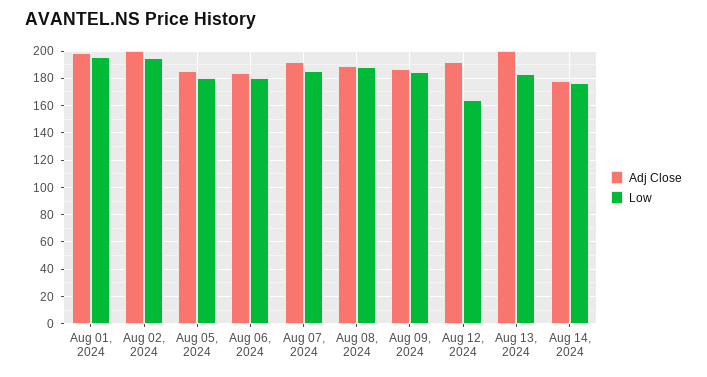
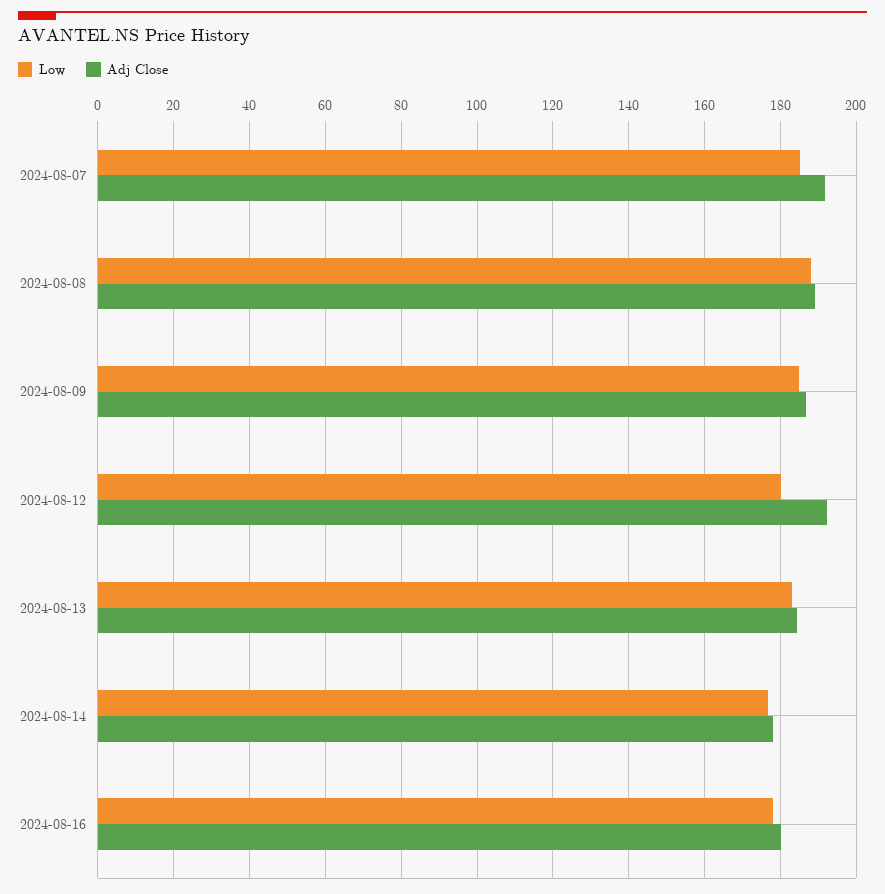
Adj Close, Aug 01, 2024: 200 -> none
Low, Aug 01, 2024: 195 -> none
Adj Close, Aug 02, 2024: 200 -> none
Low, Aug 02, 2024: 195 -> none
Adj Close, Aug 05, 2024: 185 -> none
Low, Aug 05, 2024: 180 -> none
Adj Close, Aug 06, 2024: 185 -> none
Low, Aug 06, 2024: 180 -> none
Low, Aug 12, 2024: 165 -> 180
Adj Close, Aug 13, 2024: 200 -> 184
Low, 2024-08-16: none -> 178
Adj Close, 2024-08-16: none -> 180

